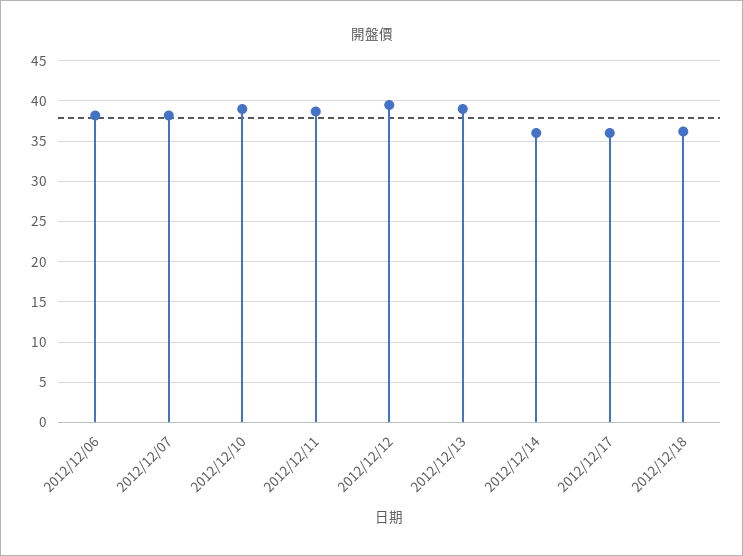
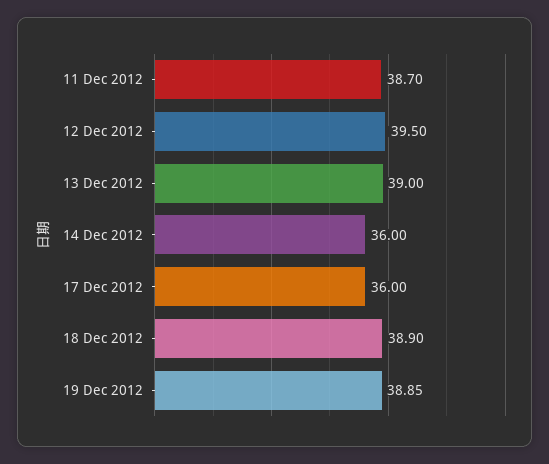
2012/12/06: 38 -> none
2012/12/07: 38 -> none
2012/12/10: 39 -> none
2012/12/18: 36 -> 38.9
19 Dec 2012: none -> 38.85

